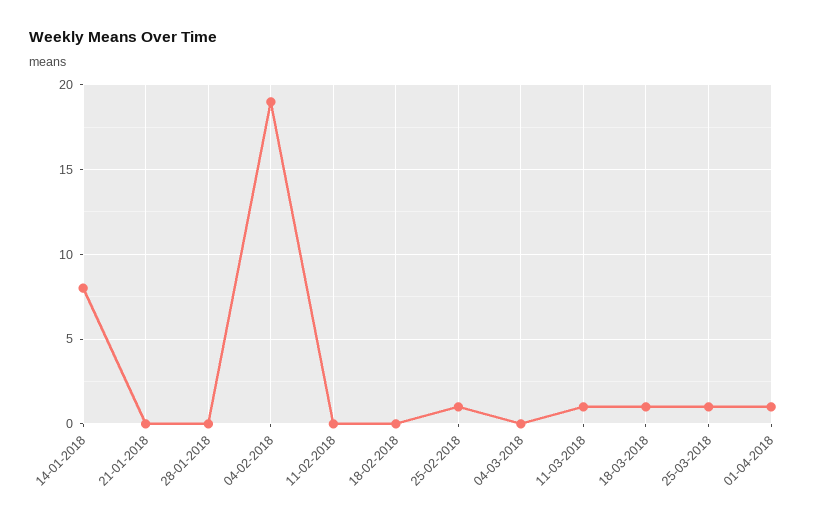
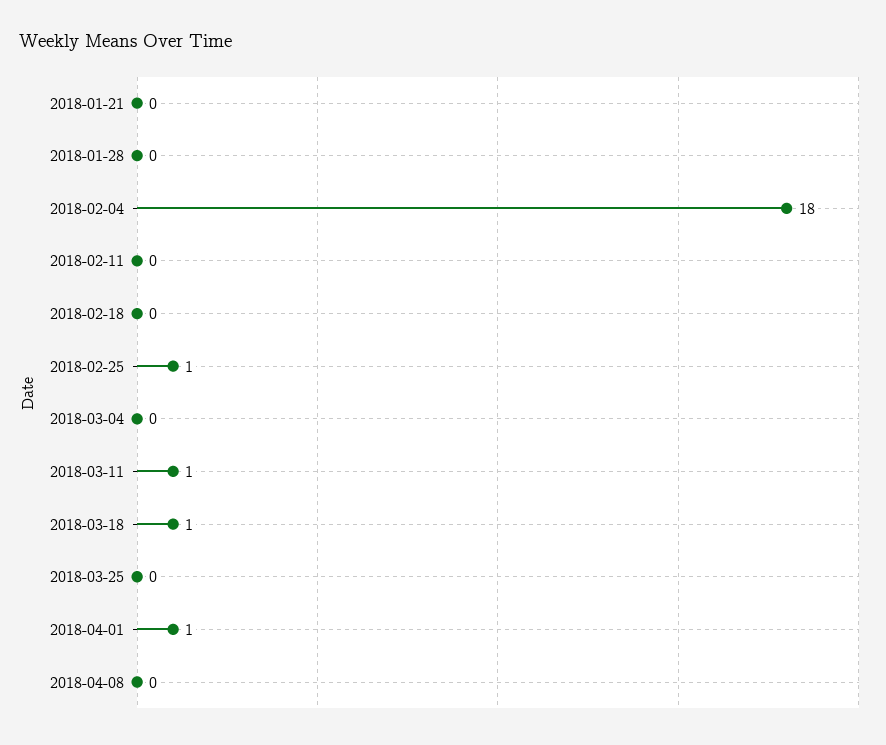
14-01-2018: 8 -> none
04-02-2018: 19 -> 18
25-03-2018: 1 -> 0
2018-04-08: none -> 0

